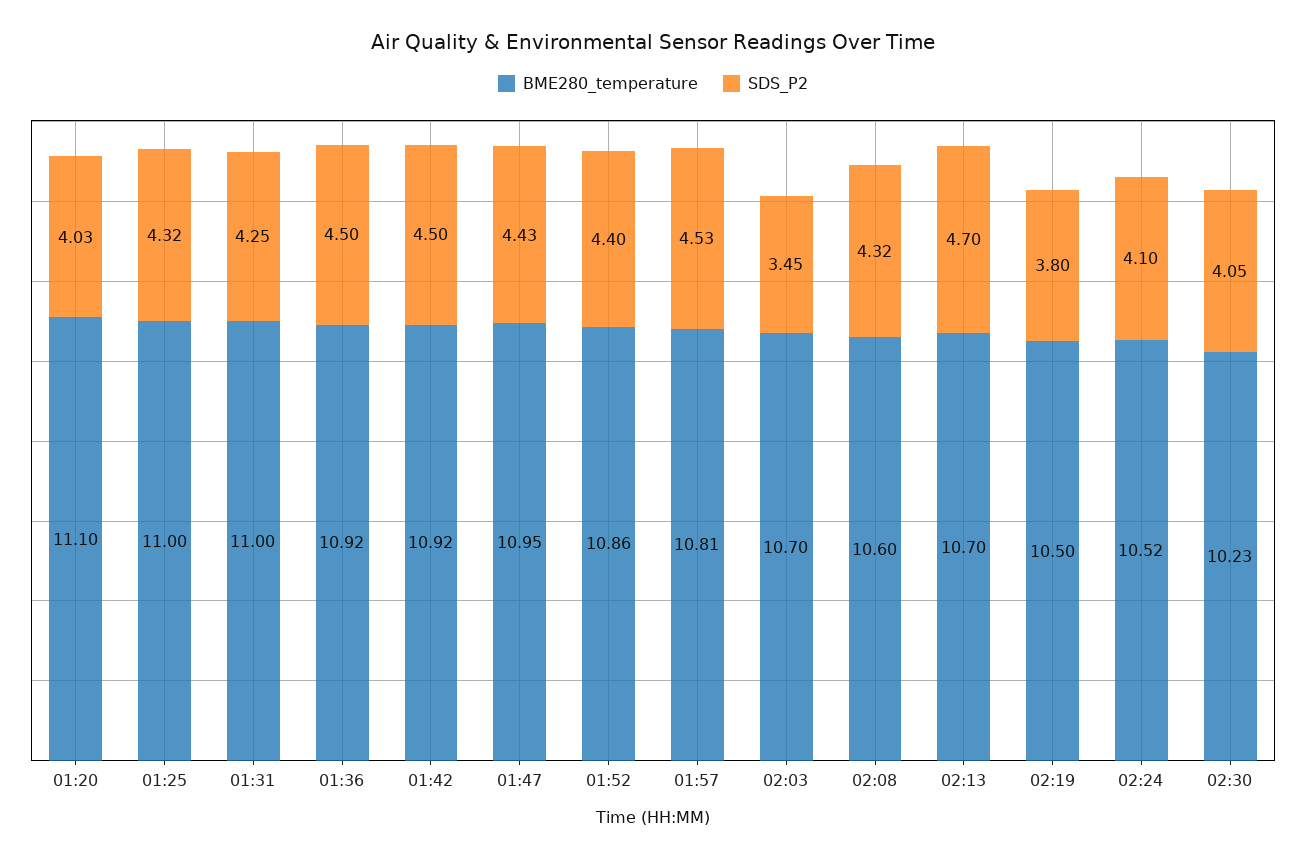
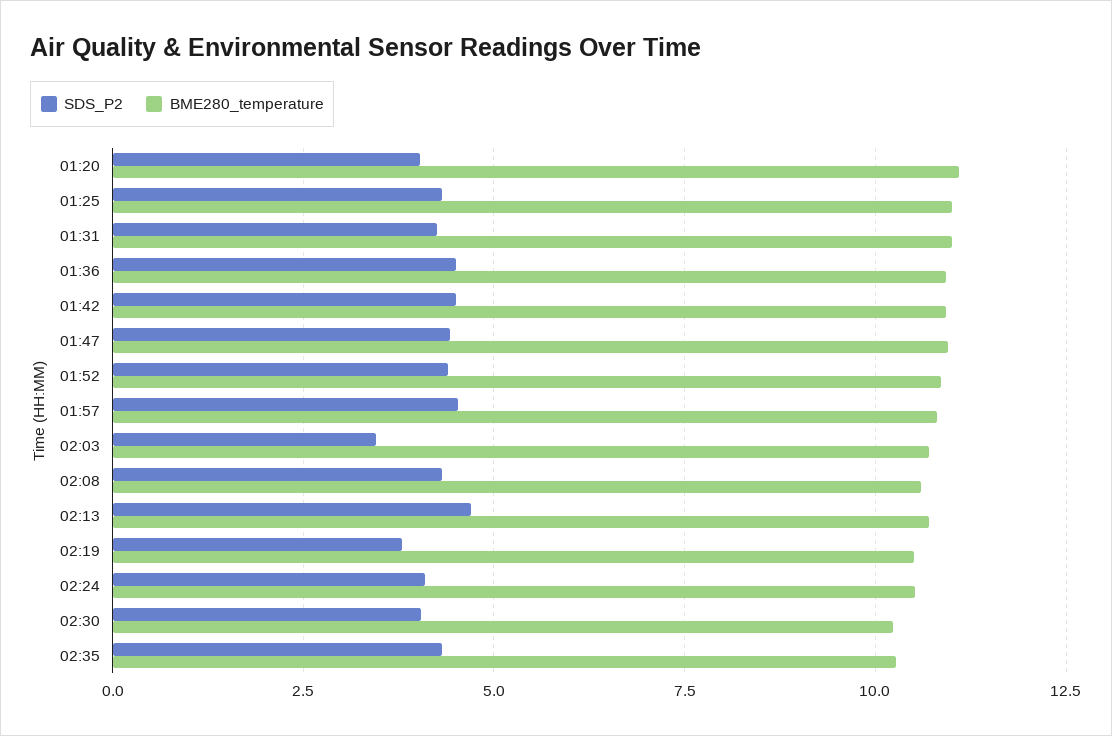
SDS_P2, 02:35: none -> 4.25
BME280_temperature, 02:35: none -> 10.25

